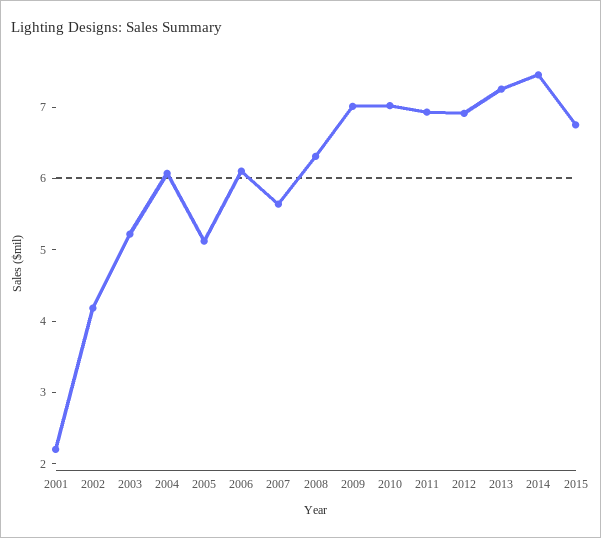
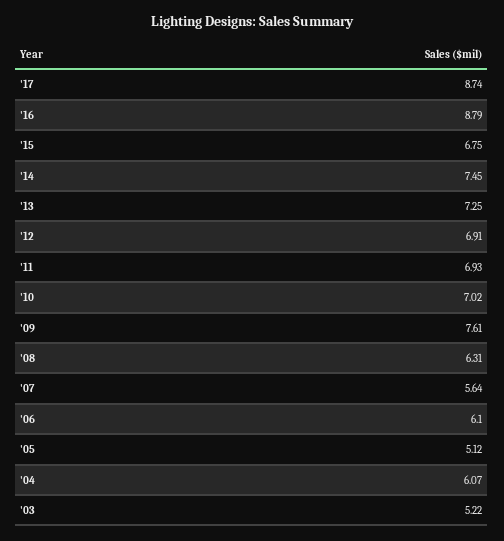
2001: 2.2 -> none
2002: 4.2 -> none
2009: 7 -> 7.61
'17: none -> 8.74
'16: none -> 8.79

